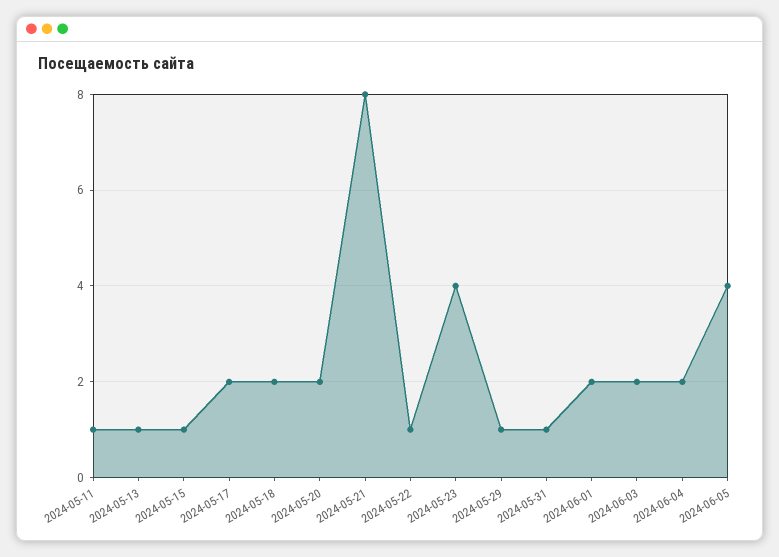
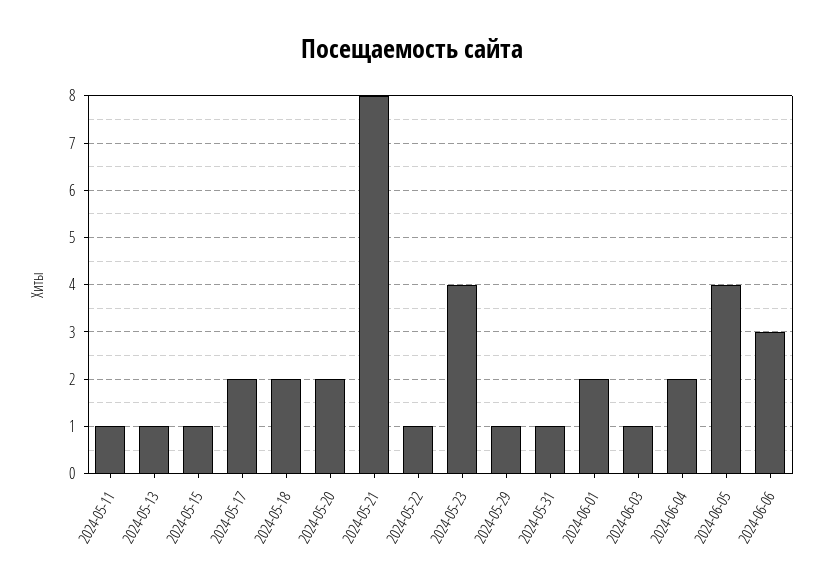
2024-06-03: 2 -> 1
2024-06-06: none -> 3

